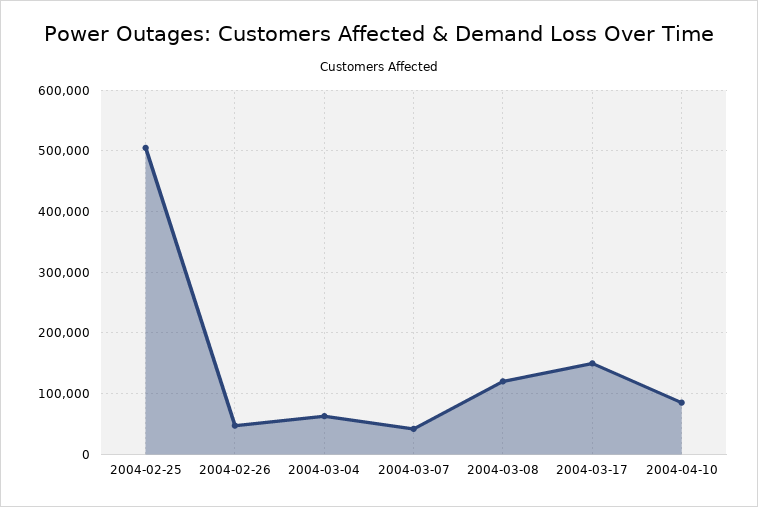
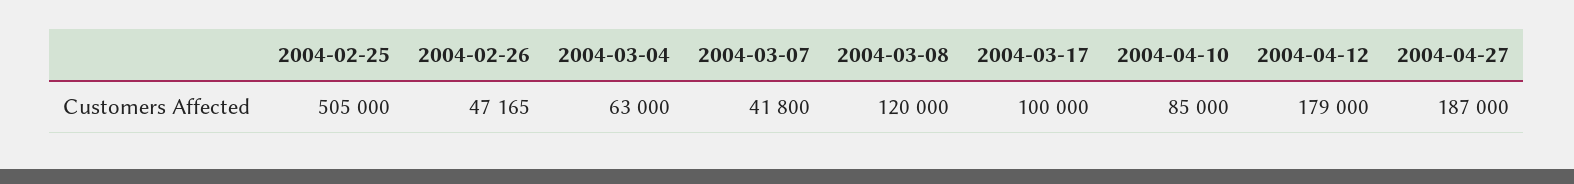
2004-03-17: 150000 -> 100000
2004-04-12: none -> 179000
2004-04-27: none -> 187000

